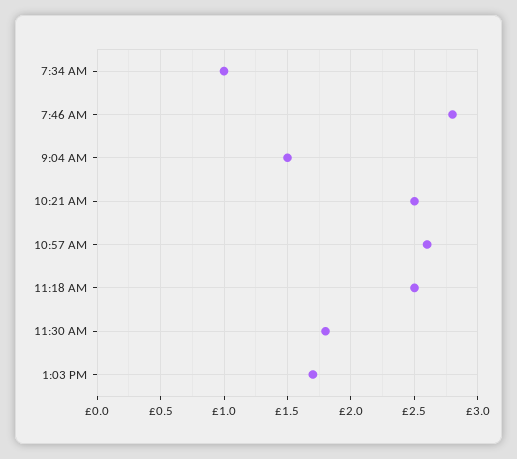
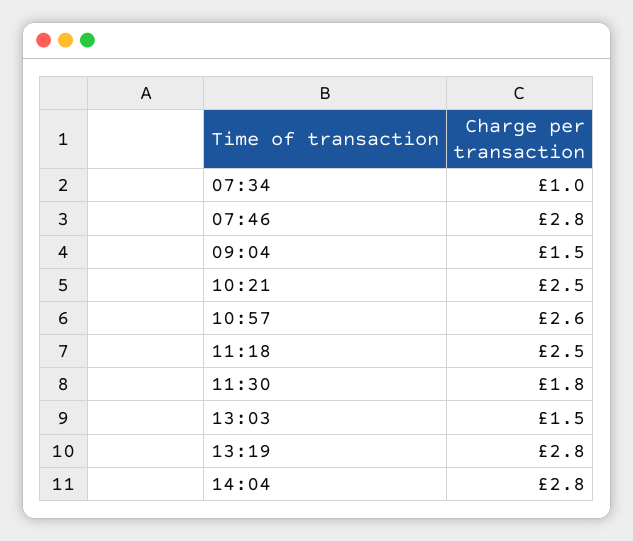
1:03 PM: 1.7 -> 1.5
13:19: none -> 2.8
14:04: none -> 2.8

